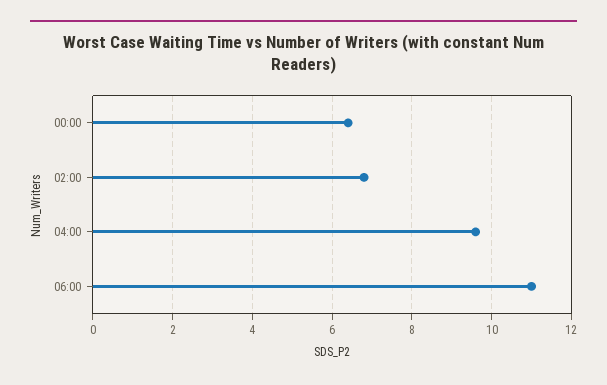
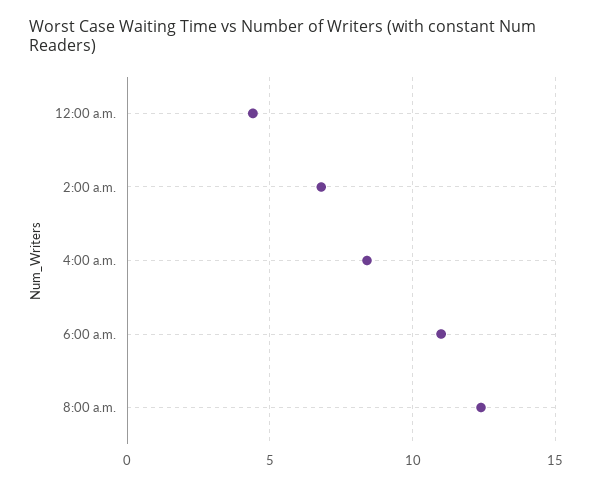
00:00: 6.5 -> 4.5
04:00: 9.5 -> 8.5
8:00 a.m.: none -> 12.5

